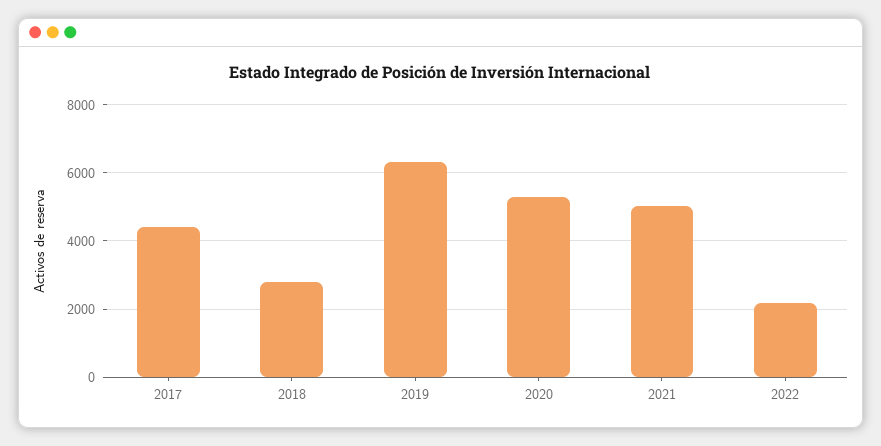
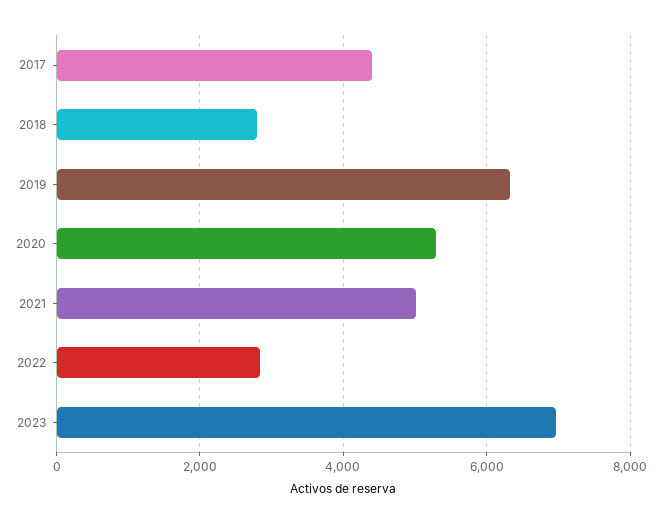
2022: 2200 -> 2800
2023: none -> 7000

